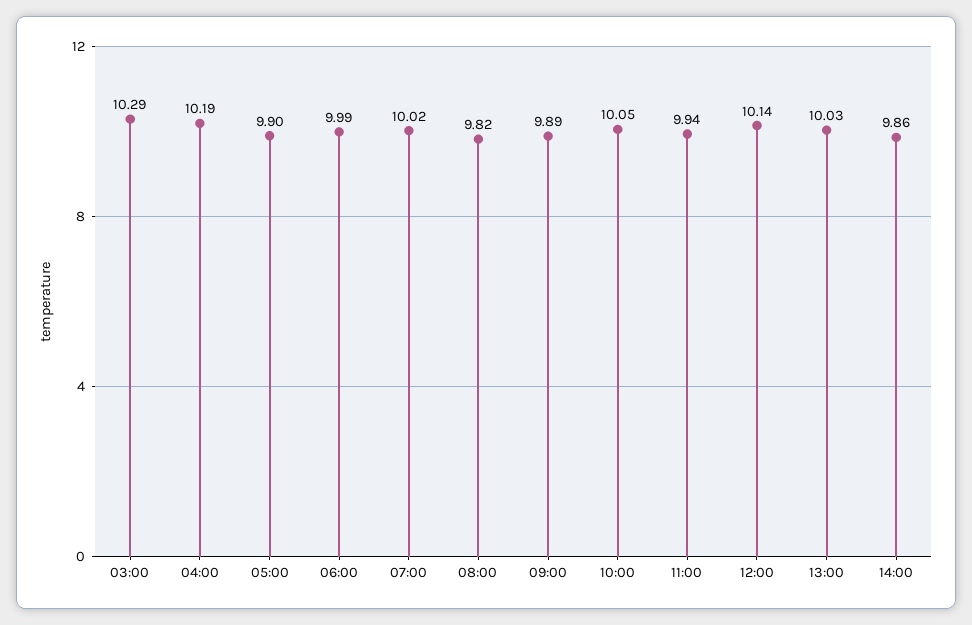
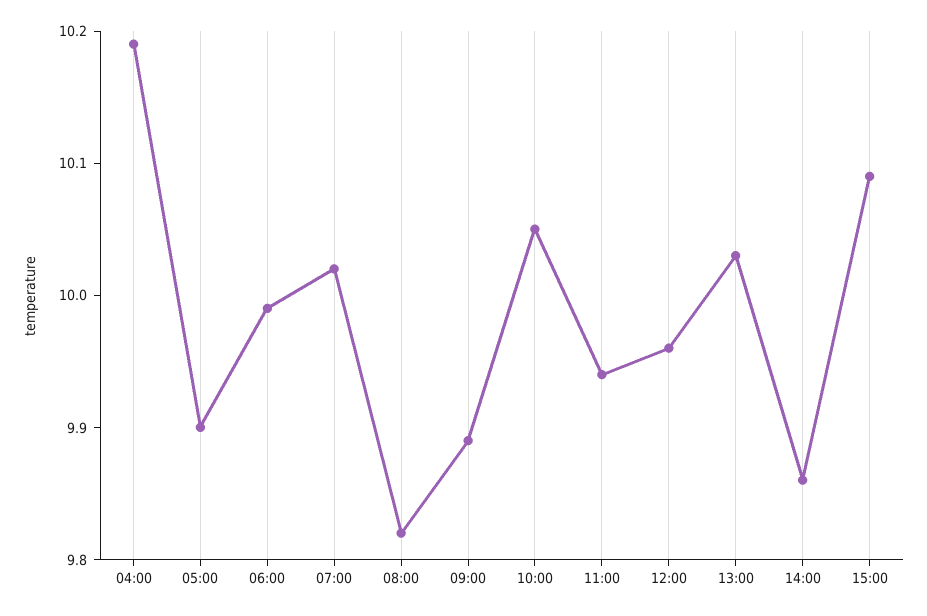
03:00: 10.29 -> none
12:00: 10.14 -> 9.96
15:00: none -> 10.09

